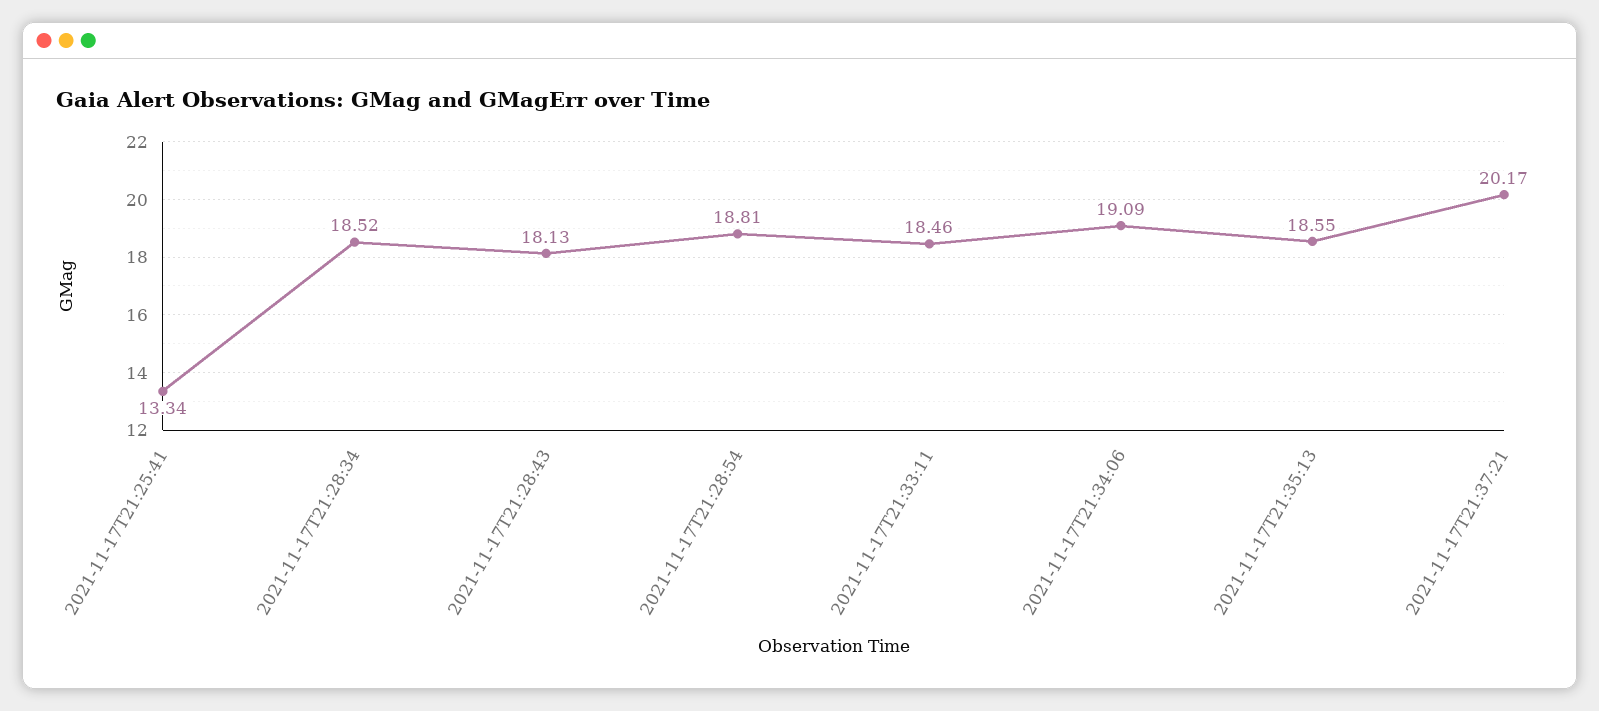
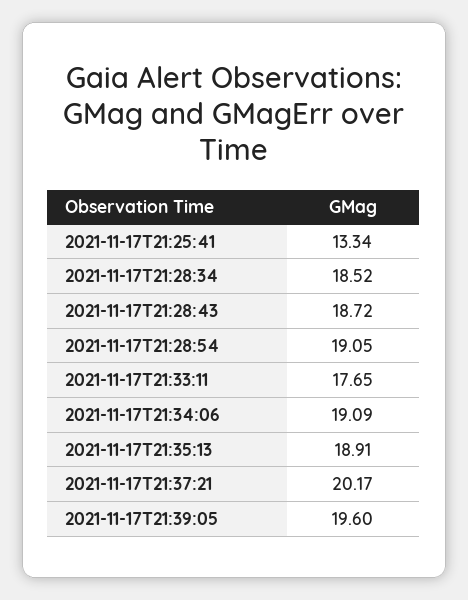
2021-11-17T21:28:43: 18.13 -> 18.72
2021-11-17T21:28:54: 18.81 -> 19.05
2021-11-17T21:33:11: 18.46 -> 17.65
2021-11-17T21:35:13: 18.55 -> 18.91
2021-11-17T21:39:05: none -> 19.6

